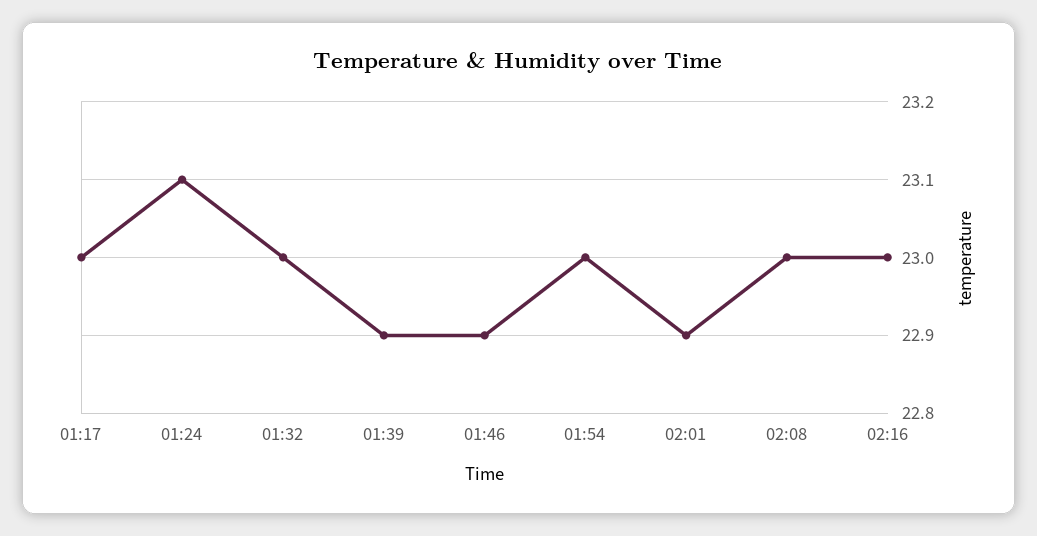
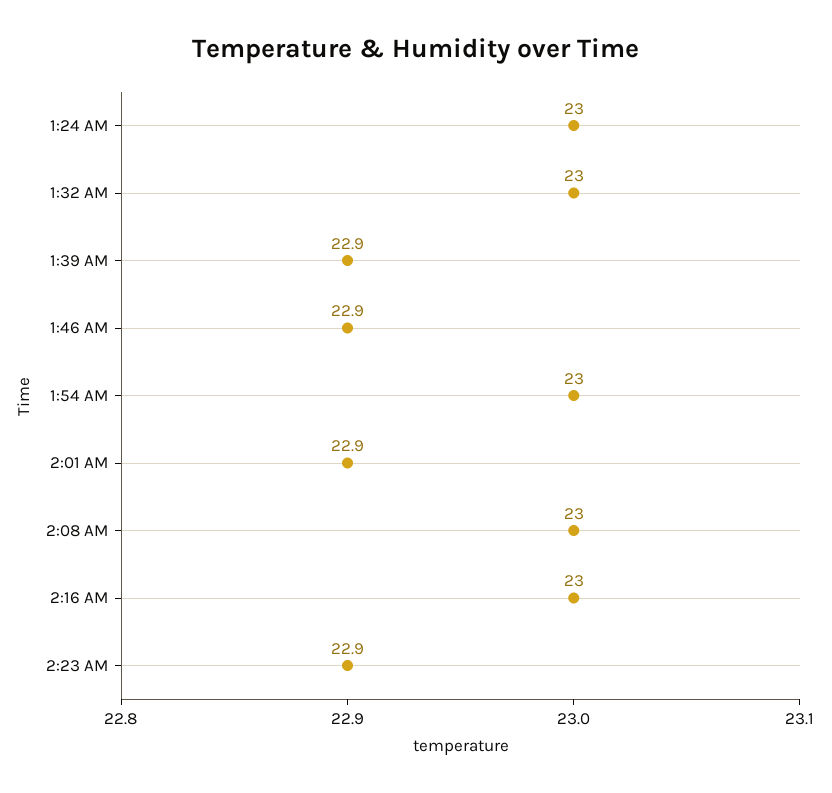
01:17: 23 -> none
01:24: 23.1 -> 23
2:23 AM: none -> 22.9

